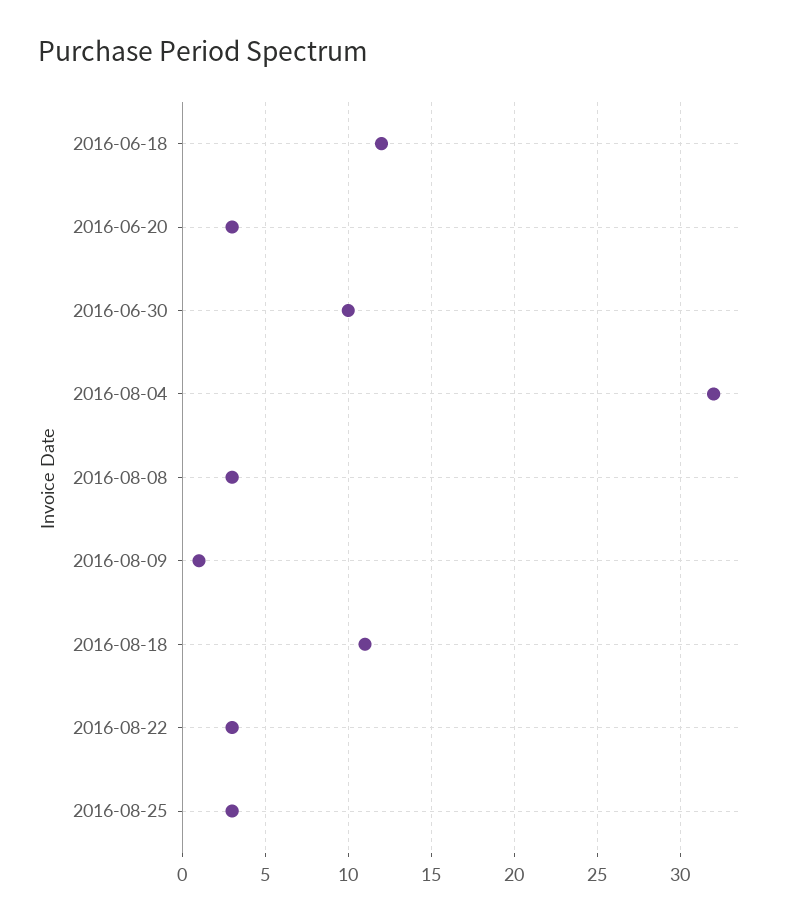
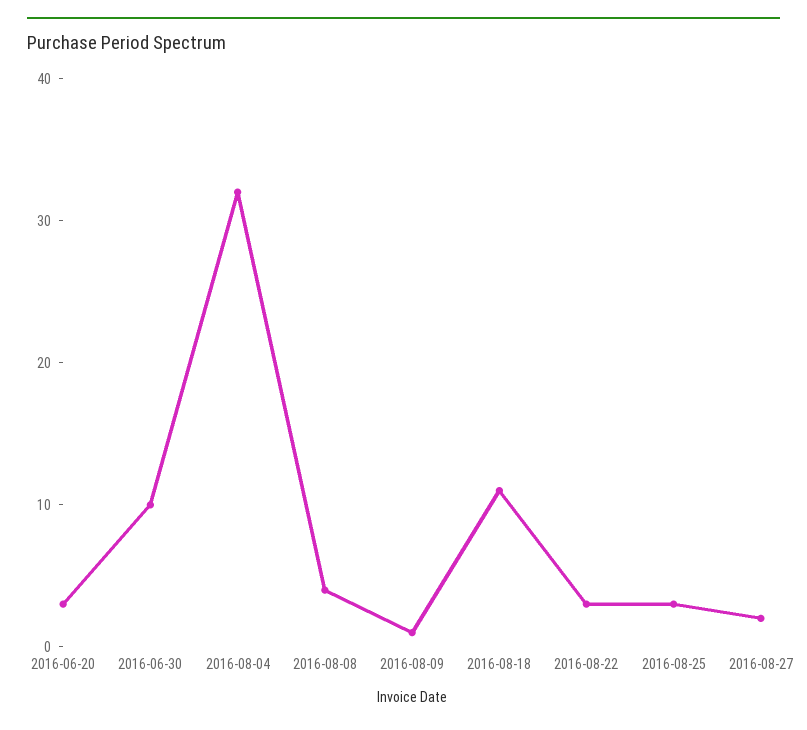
2016-06-18: 12 -> none
2016-08-08: 3 -> 4
2016-08-27: none -> 2

